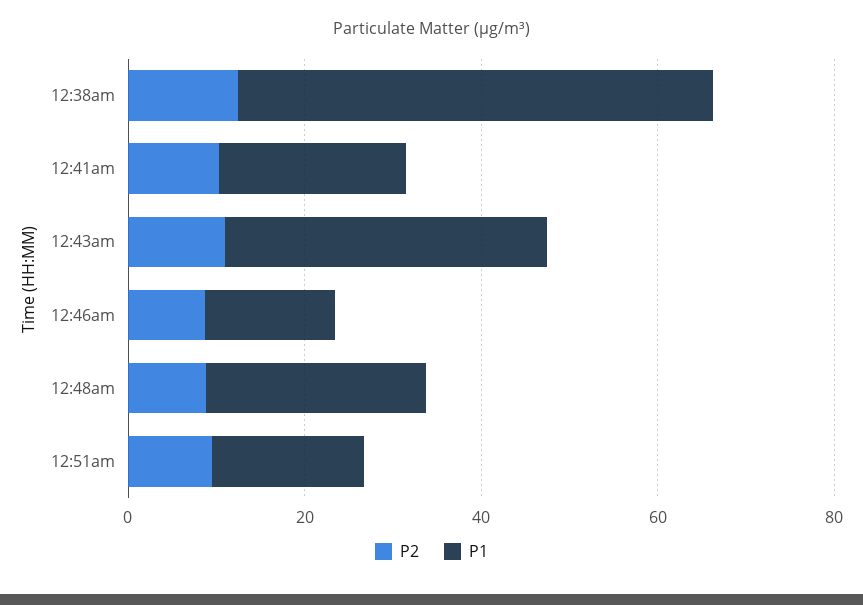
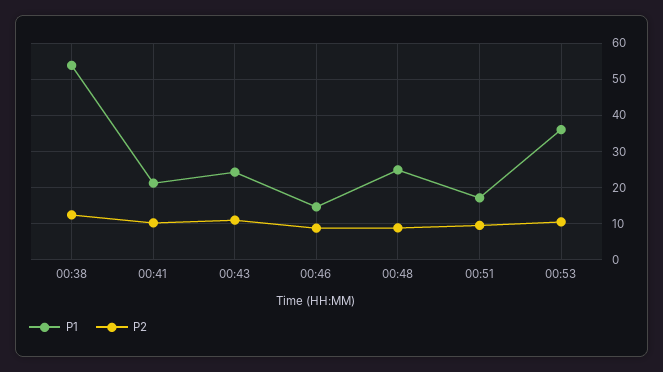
P1, 12:43am: 35 -> 24
P1, 00:53: none -> 36
P2, 00:53: none -> 10

